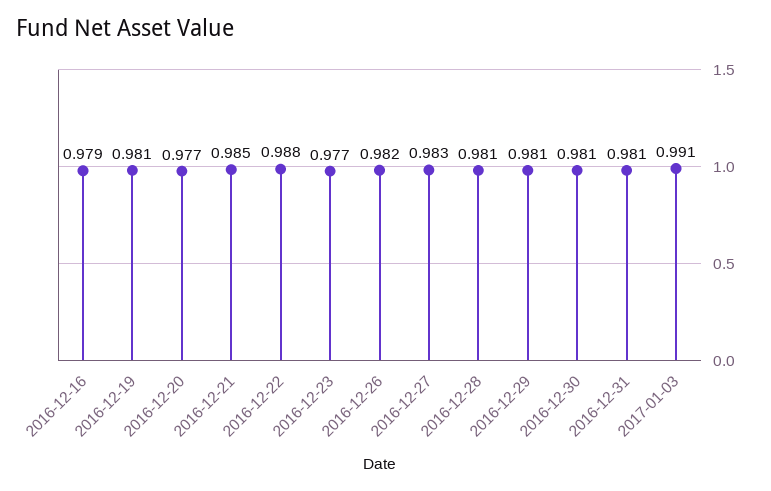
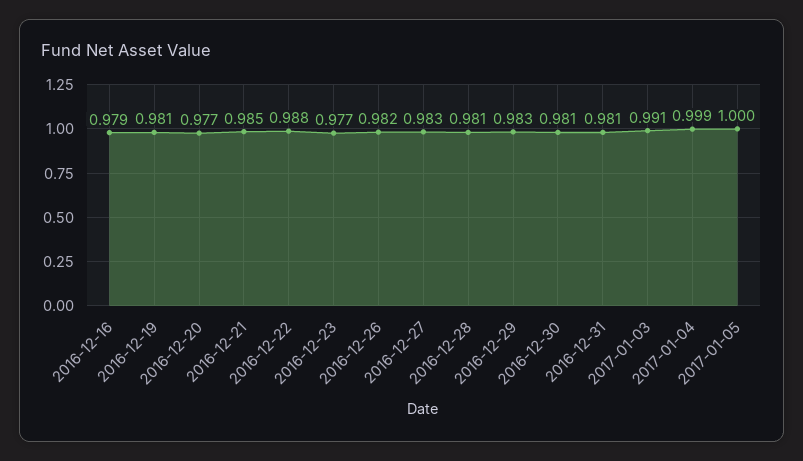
2016-12-29: 0.981 -> 0.983
2017-01-04: none -> 0.999
2017-01-05: none -> 1

